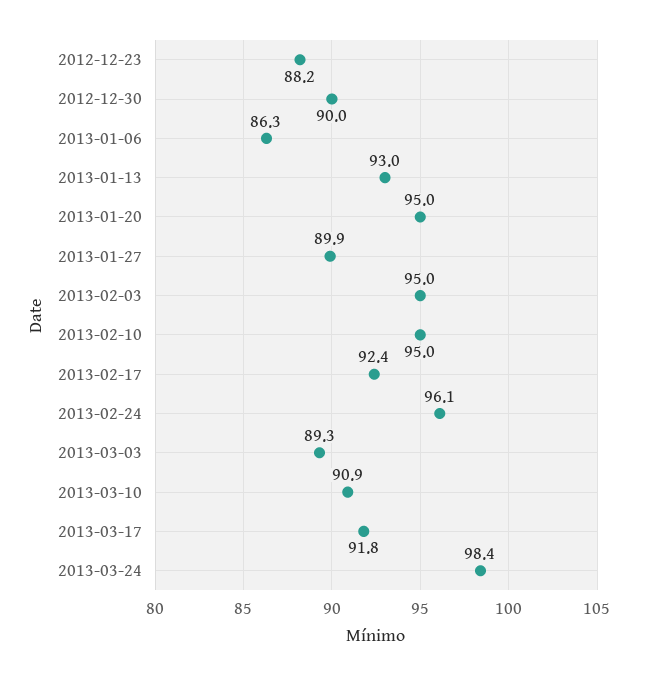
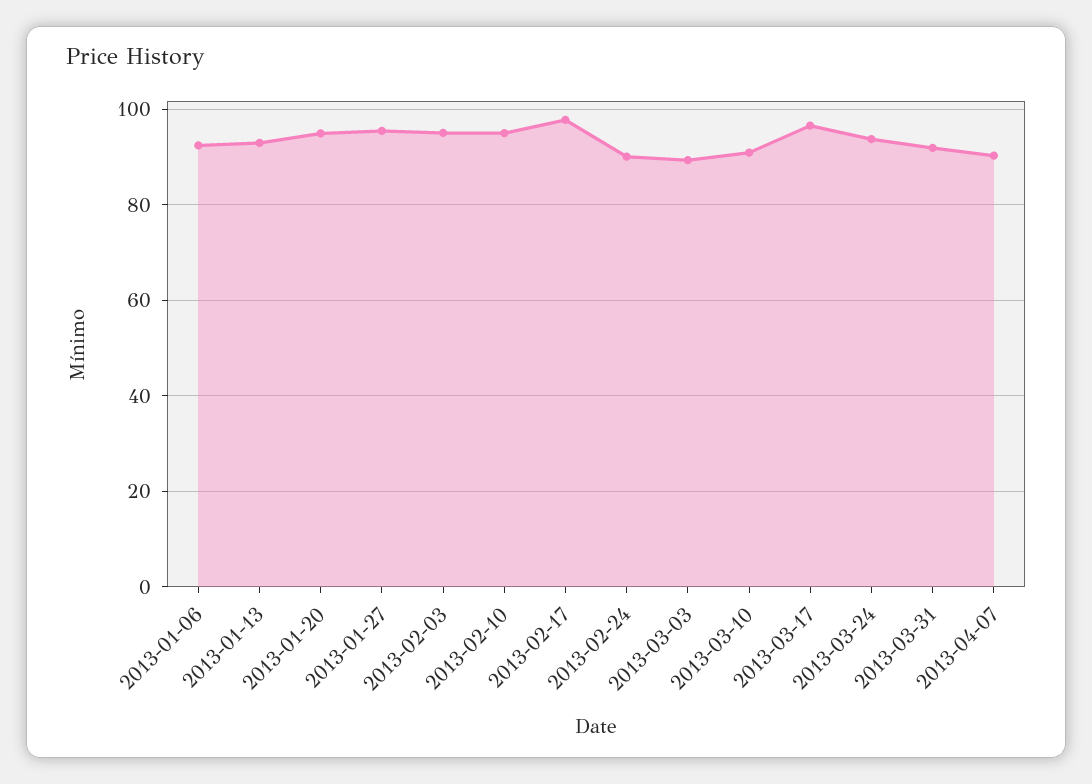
2012-12-23: 88.2 -> none
2012-12-30: 90 -> none
2013-01-06: 86.3 -> 92
2013-01-27: 89.9 -> 96
2013-02-17: 92.4 -> 98
2013-02-24: 96.1 -> 90
2013-03-17: 91.8 -> 96
2013-03-24: 98.4 -> 94
2013-03-31: none -> 92
2013-04-07: none -> 90

